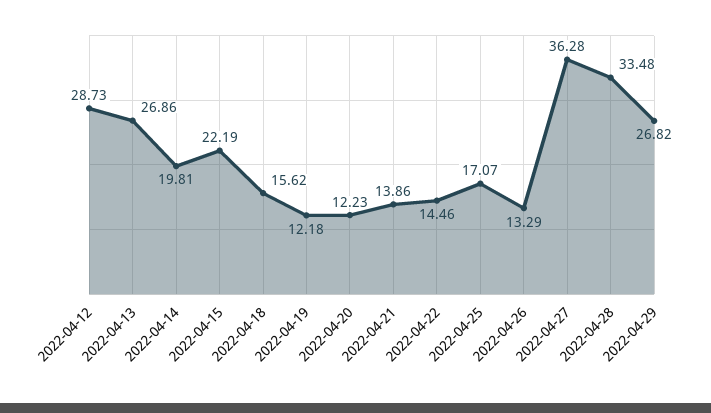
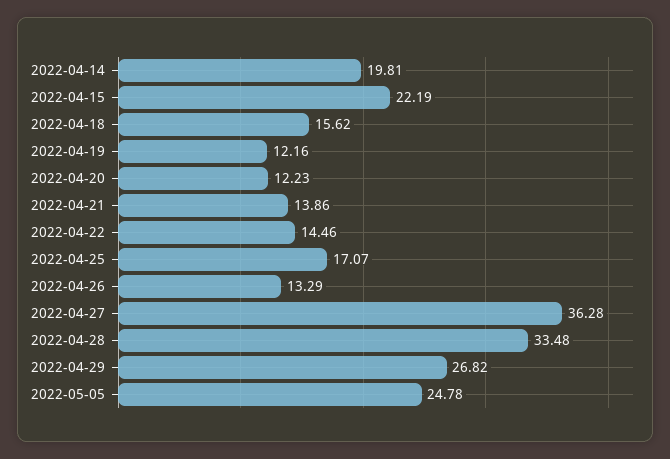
2022-04-12: 28.73 -> none
2022-04-13: 26.86 -> none
2022-04-19: 12.18 -> 12.16
2022-05-05: none -> 24.78

